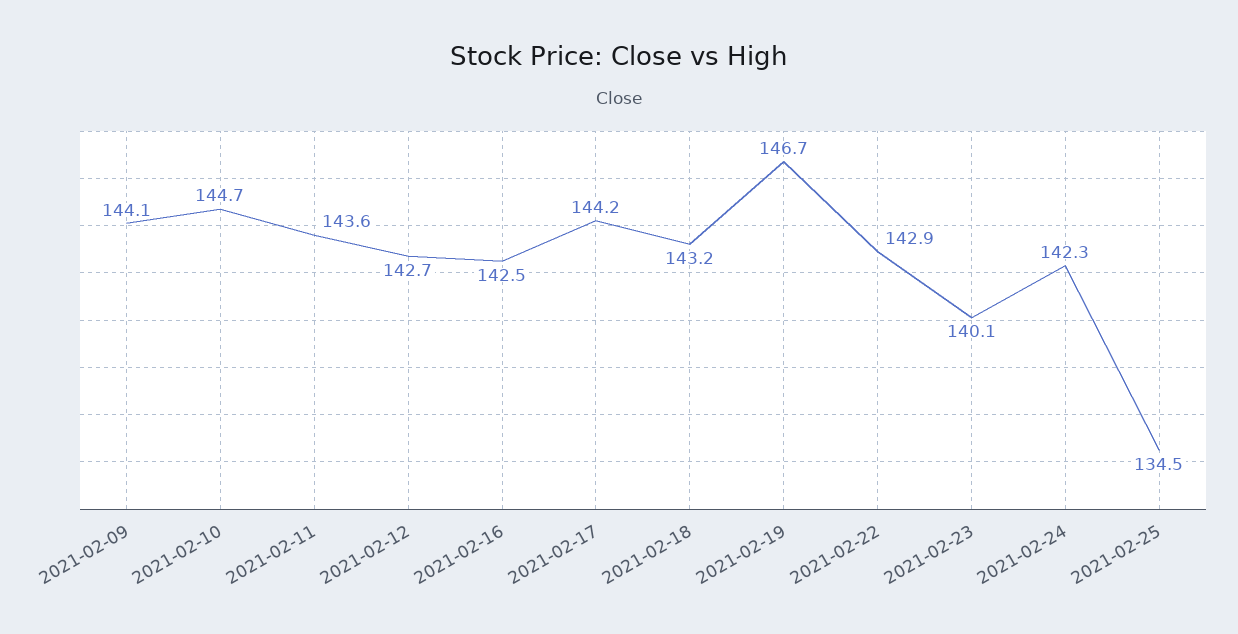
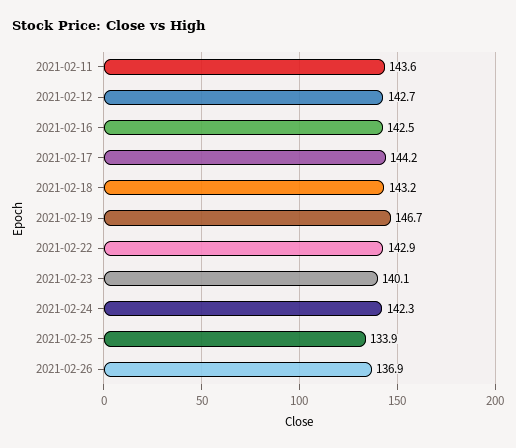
2021-02-09: 144.1 -> none
2021-02-10: 144.7 -> none
2021-02-25: 134.5 -> 133.9
2021-02-26: none -> 136.9

